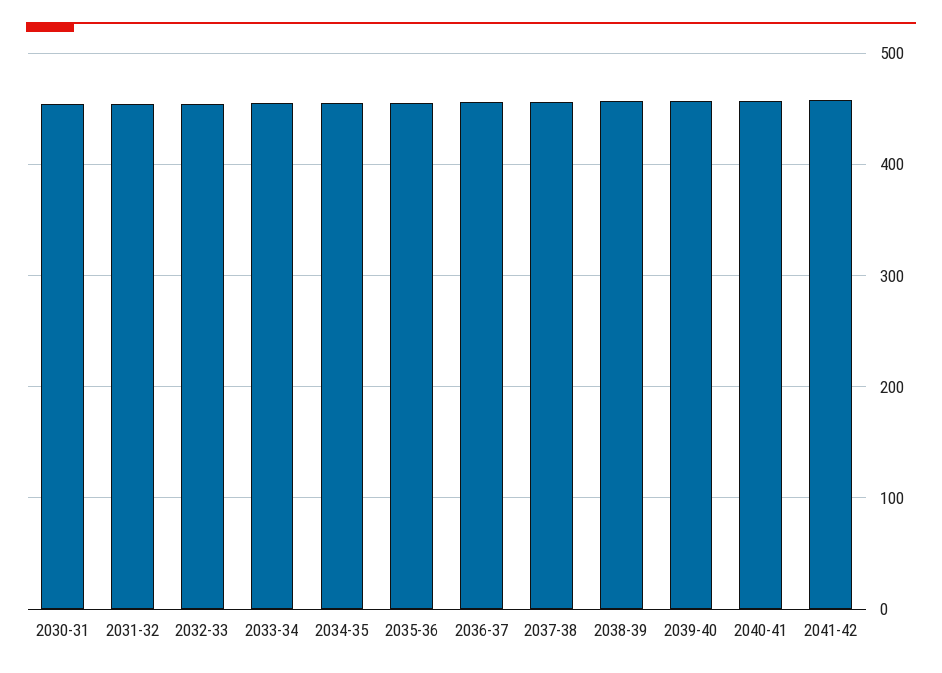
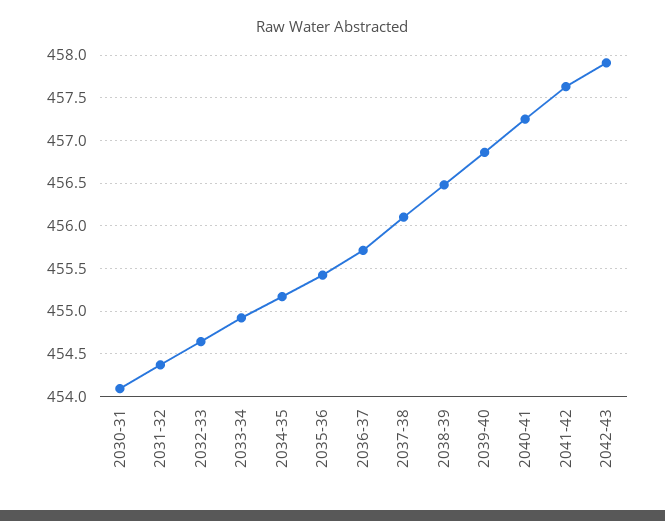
2042-43: none -> 457.9

